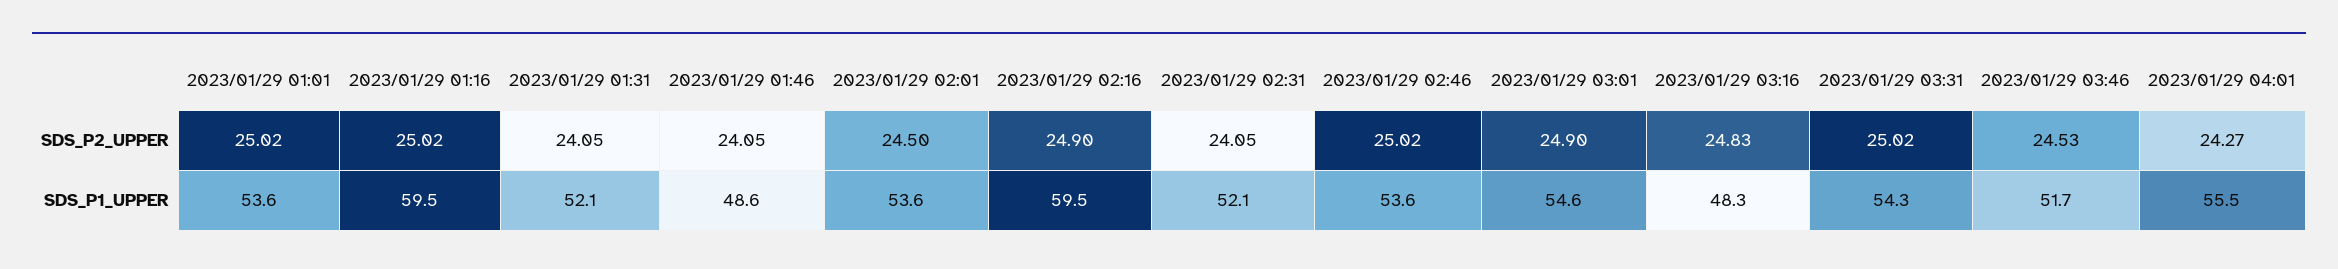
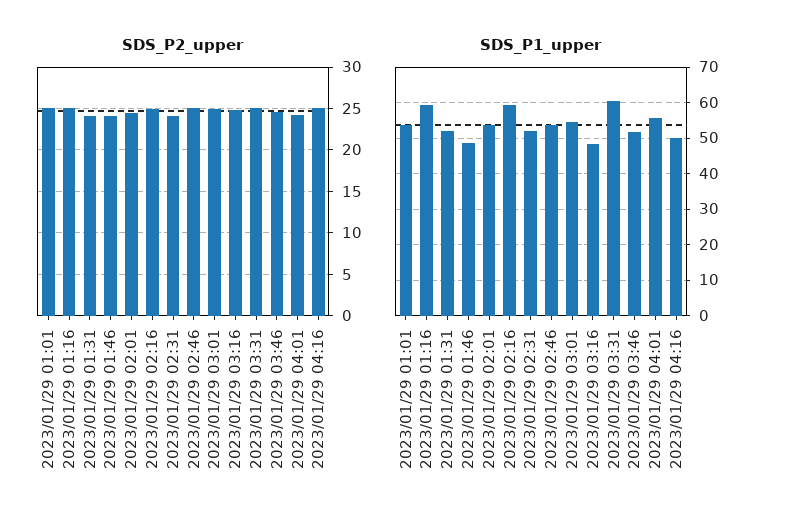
SDS_P1_UPPER, 2023/01/29 03:31: 54.3 -> 60
SDS_P2_UPPER, 2023/01/29 04:16: none -> 25
SDS_P1_UPPER, 2023/01/29 04:16: none -> 50

